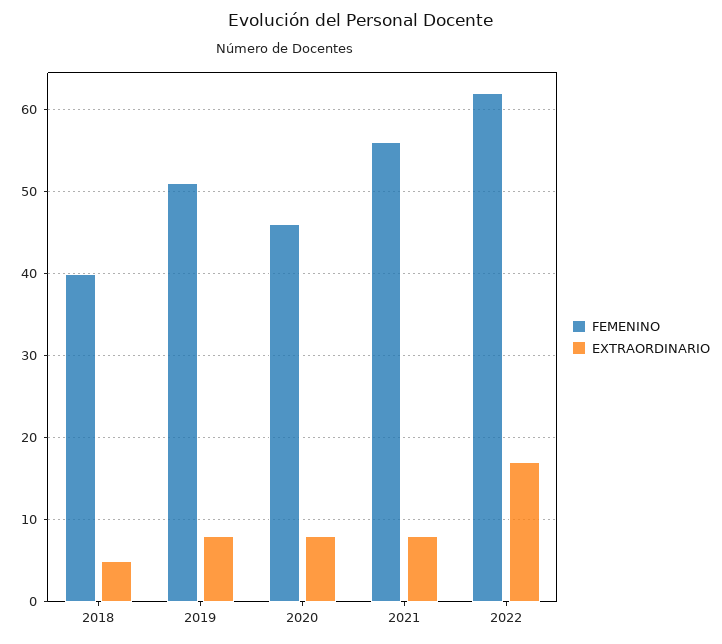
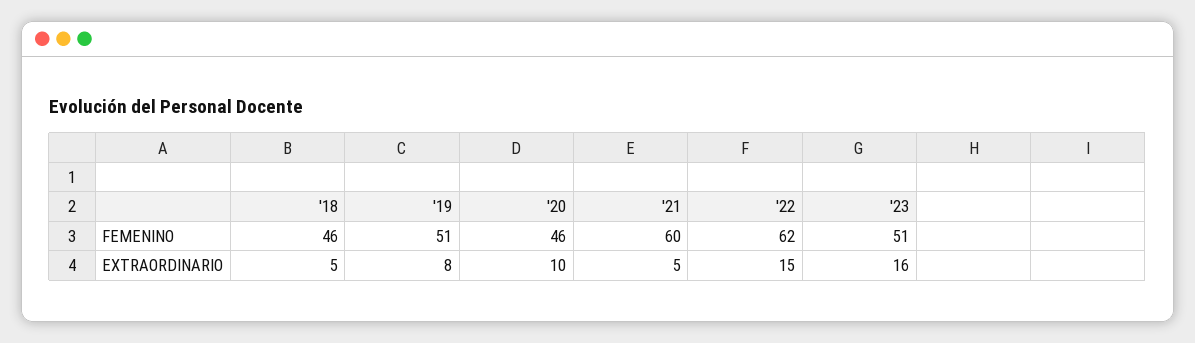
FEMENINO, 2018: 40 -> 46
EXTRAORDINARIO, 2020: 8 -> 10
FEMENINO, 2021: 56 -> 60
EXTRAORDINARIO, 2021: 8 -> 5
EXTRAORDINARIO, 2022: 17 -> 15
FEMENINO, '23: none -> 51
EXTRAORDINARIO, '23: none -> 16

